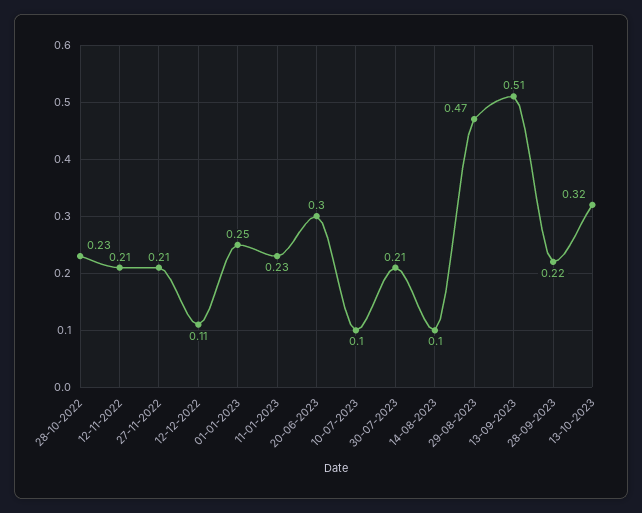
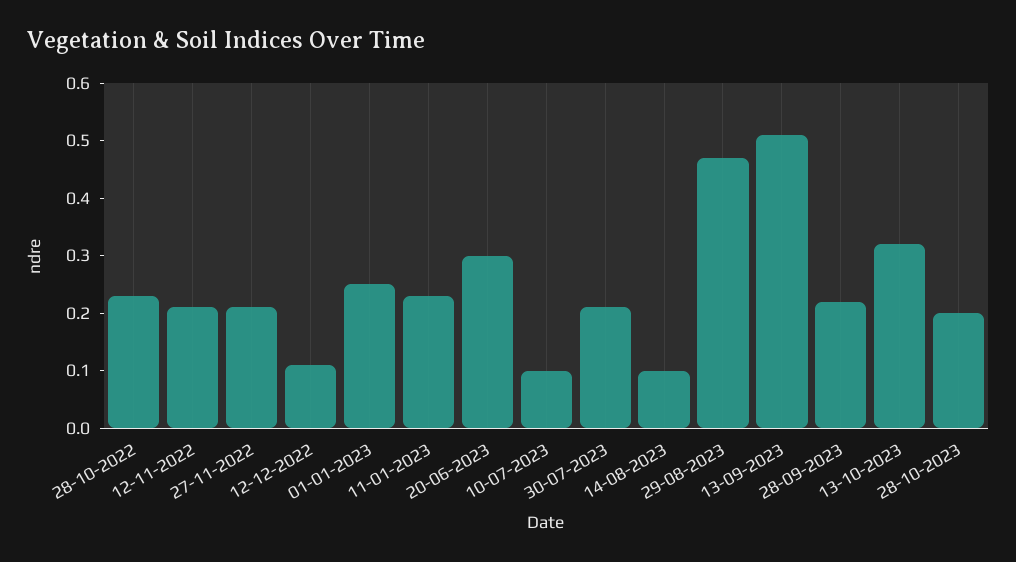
28-10-2023: none -> 0.2

